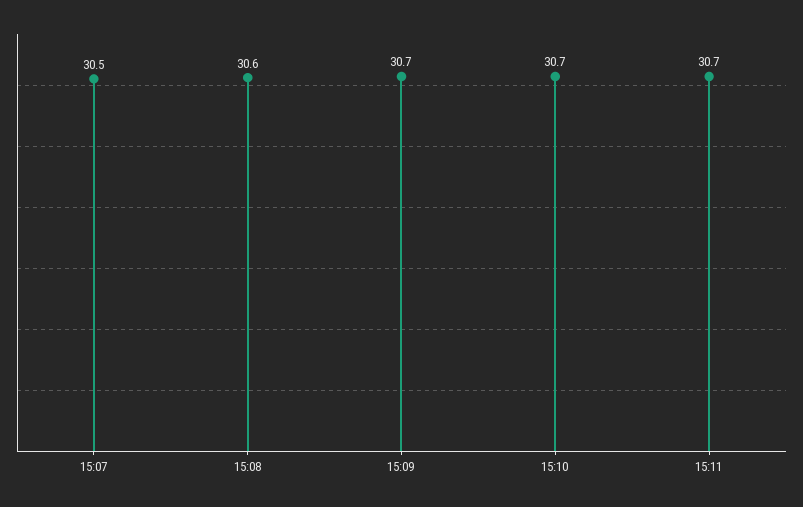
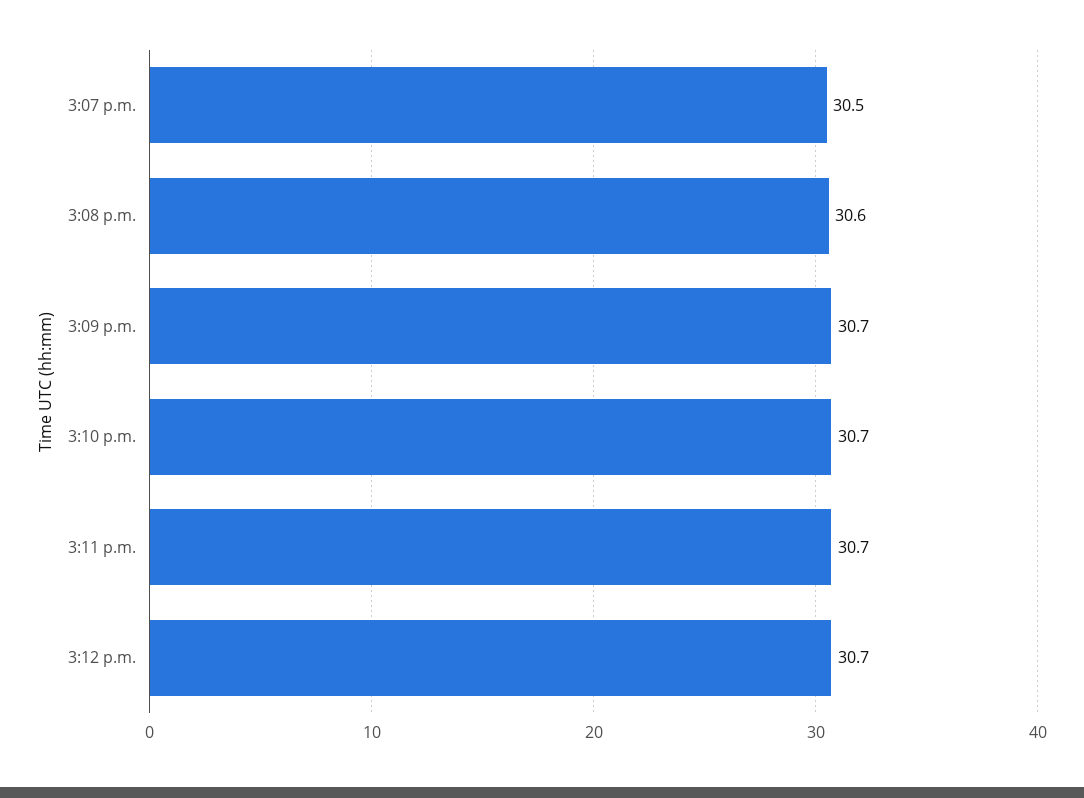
3:12 p.m.: none -> 30.7

